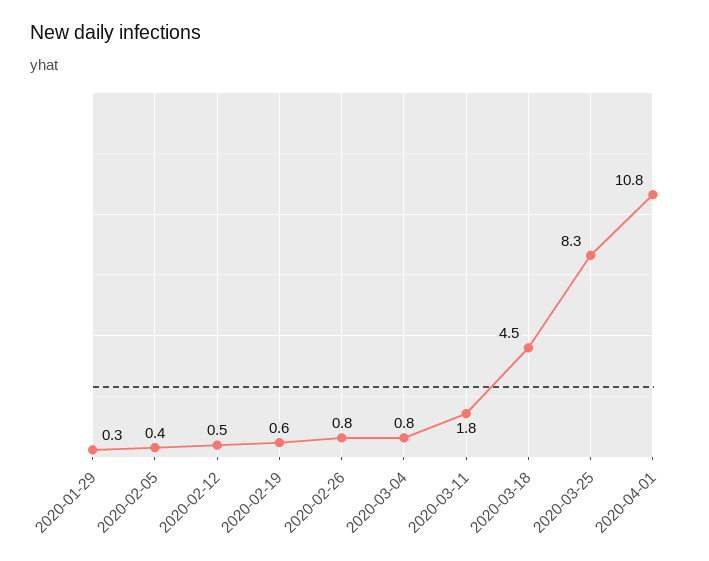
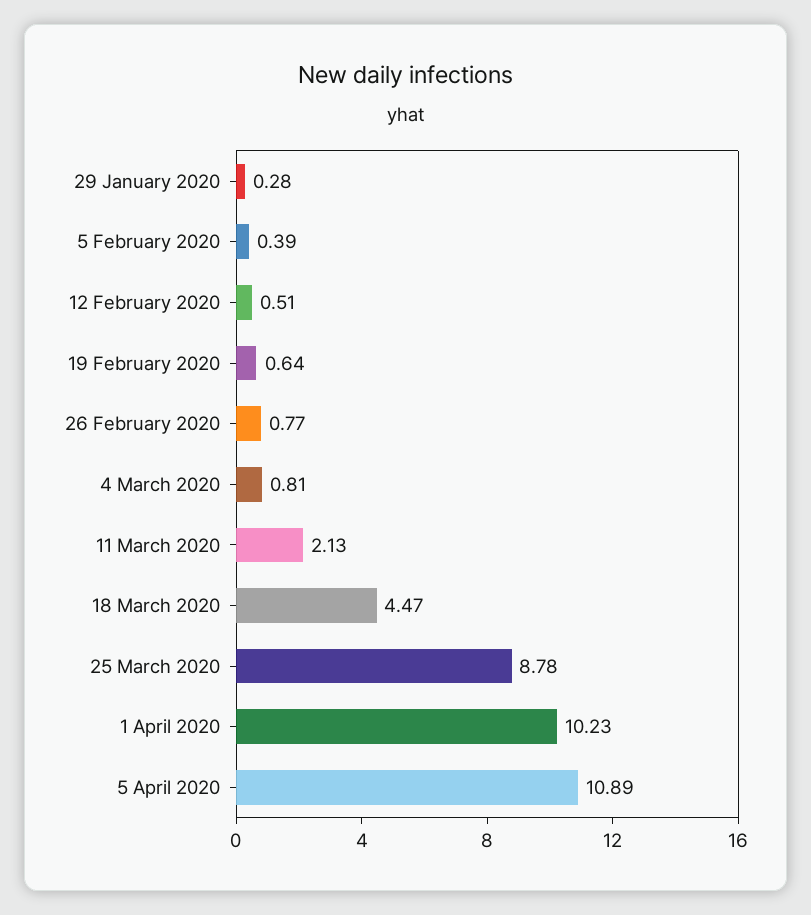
2020-03-11: 1.8 -> 2.13
2020-03-25: 8.3 -> 8.78
2020-04-01: 10.8 -> 10.23
5 April 2020: none -> 10.89

